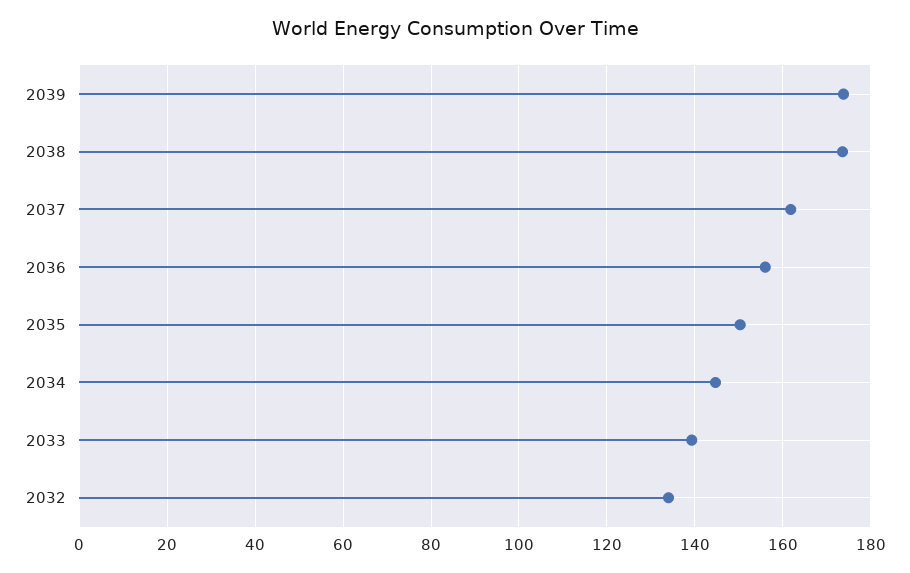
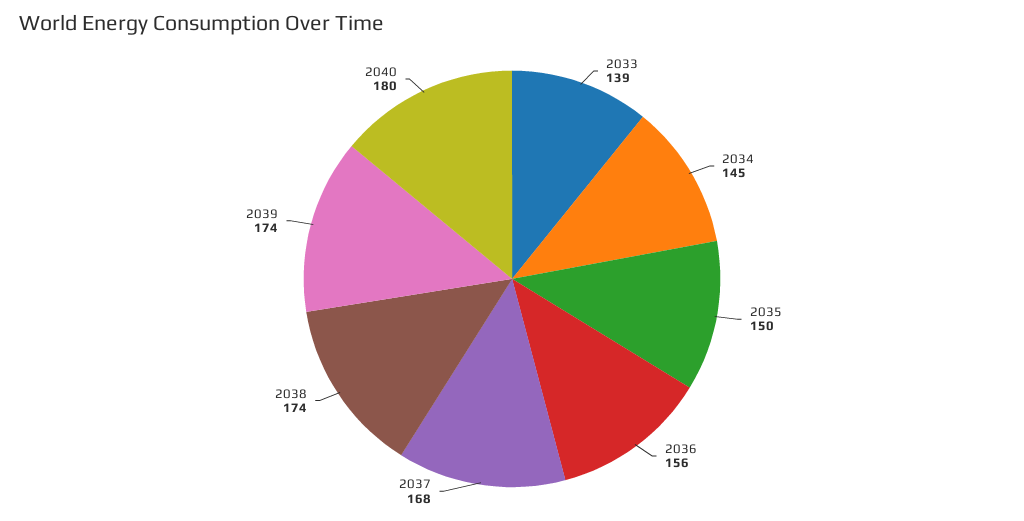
2037: 162 -> 168
2032: 134 -> none
2040: none -> 180

